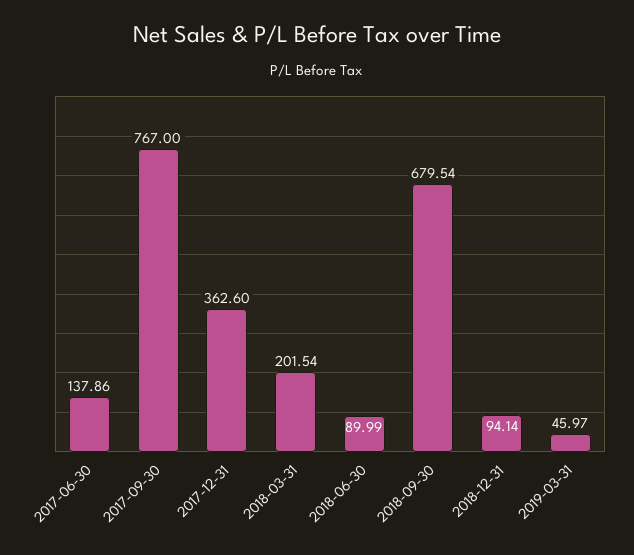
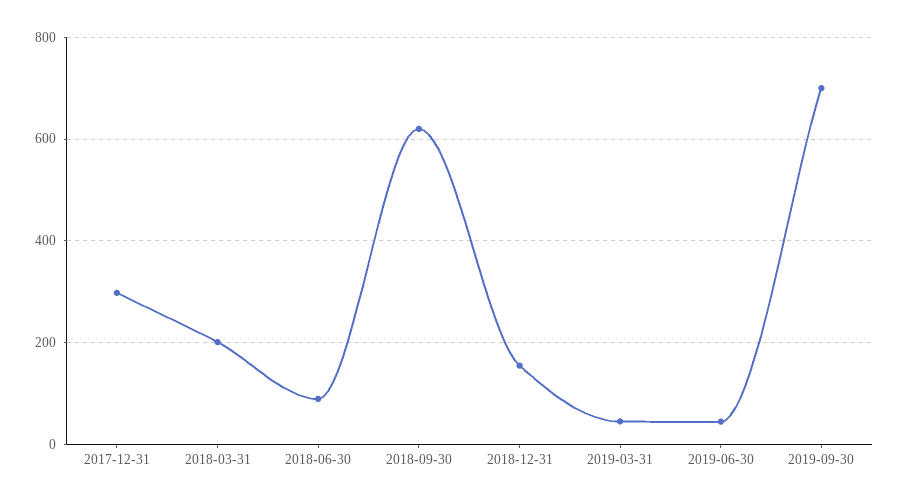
2017-06-30: 137.86 -> none
2017-09-30: 767 -> none
2017-12-31: 362.6 -> 300
2018-09-30: 679.54 -> 620
2018-12-31: 94.14 -> 160
2019-06-30: none -> 40
2019-09-30: none -> 700

